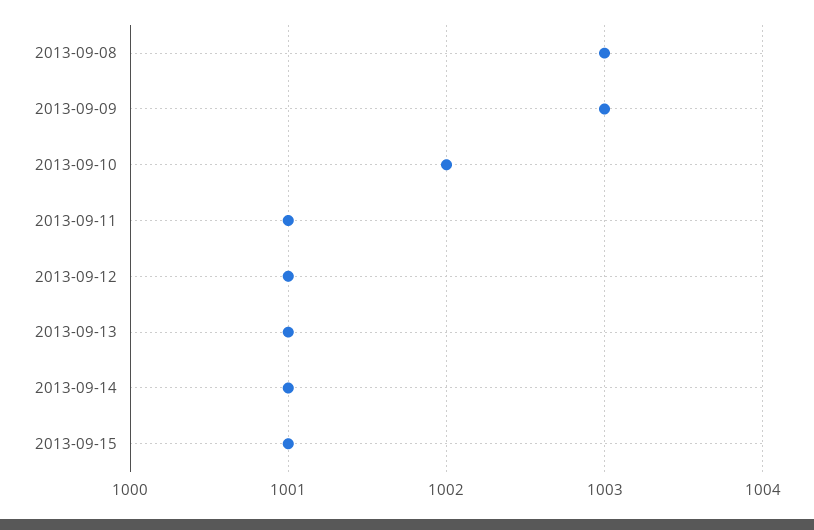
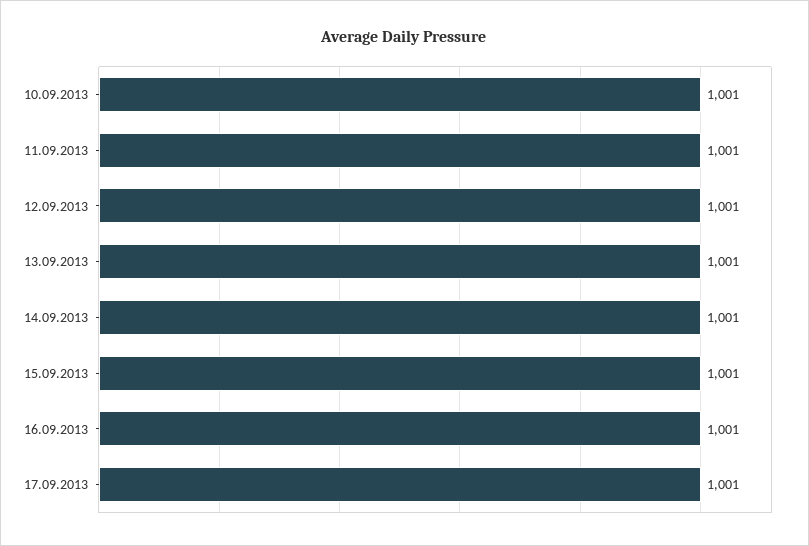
2013-09-08: 1003 -> none
2013-09-09: 1003 -> none
2013-09-10: 1002 -> 1001
16.09.2013: none -> 1001
17.09.2013: none -> 1001

